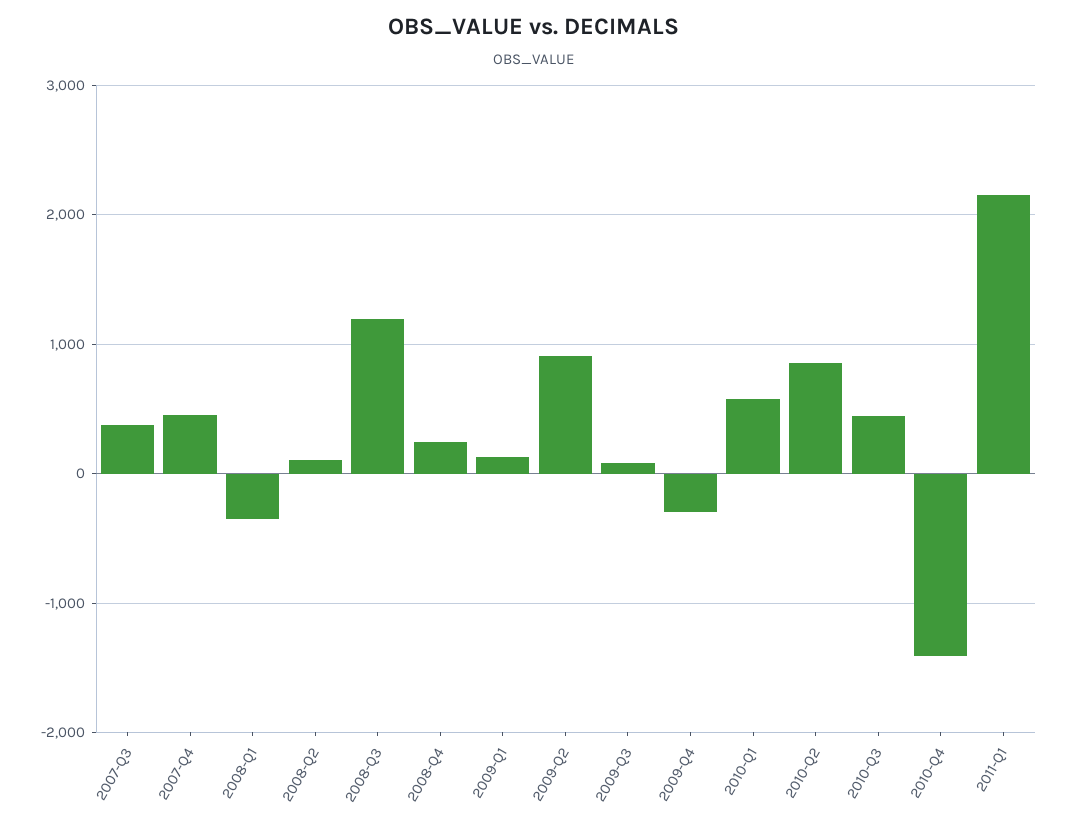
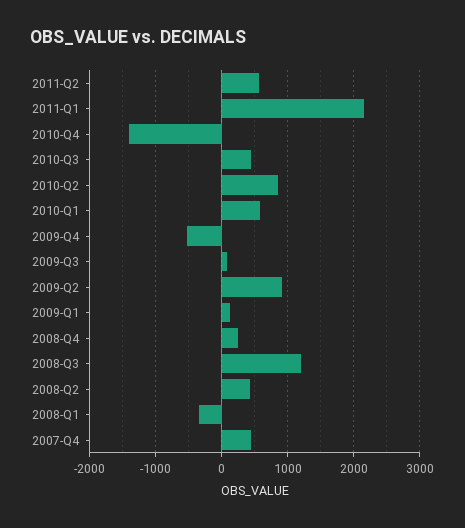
2007-Q3: 400 -> none
2008-Q2: 100 -> 400
2009-Q4: -300 -> -500
2011-Q2: none -> 600

